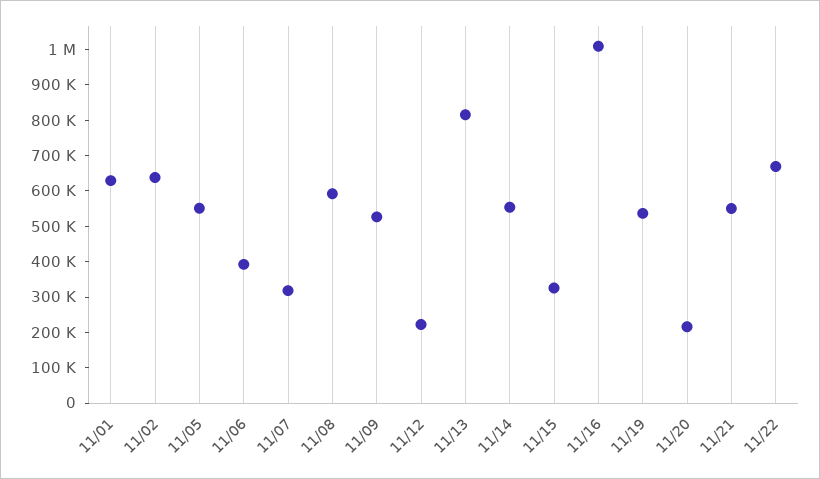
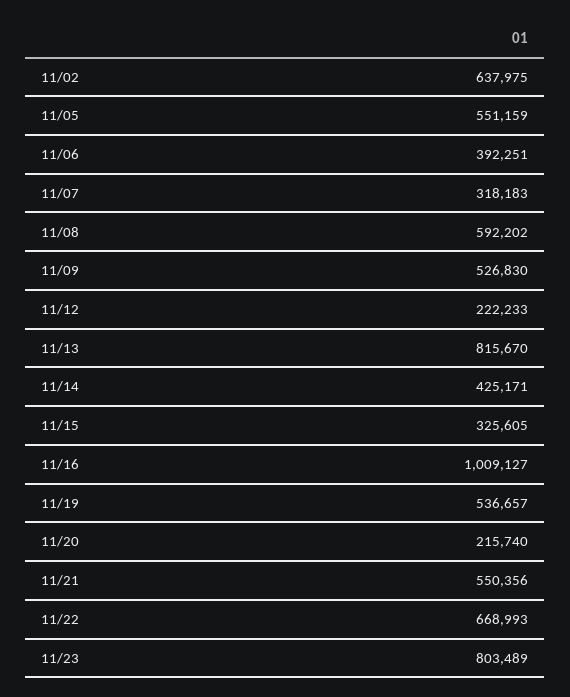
11/01: 625000 -> none
11/14: 550000 -> 425171
11/23: none -> 803489

